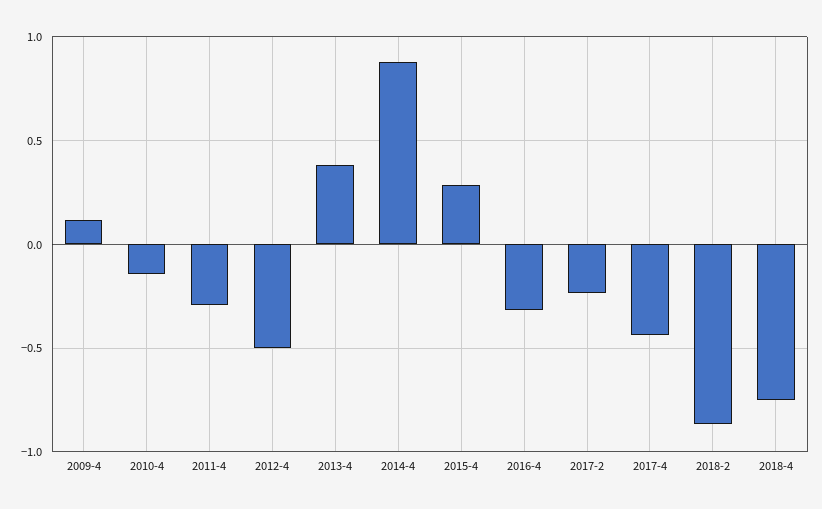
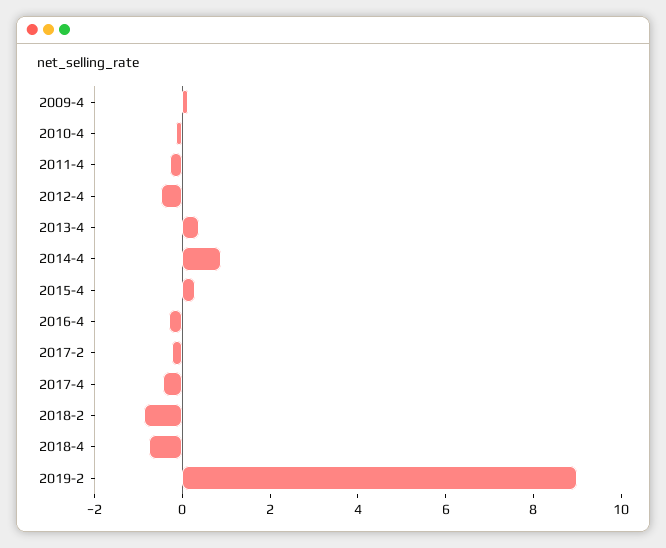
2019-2: none -> 9

